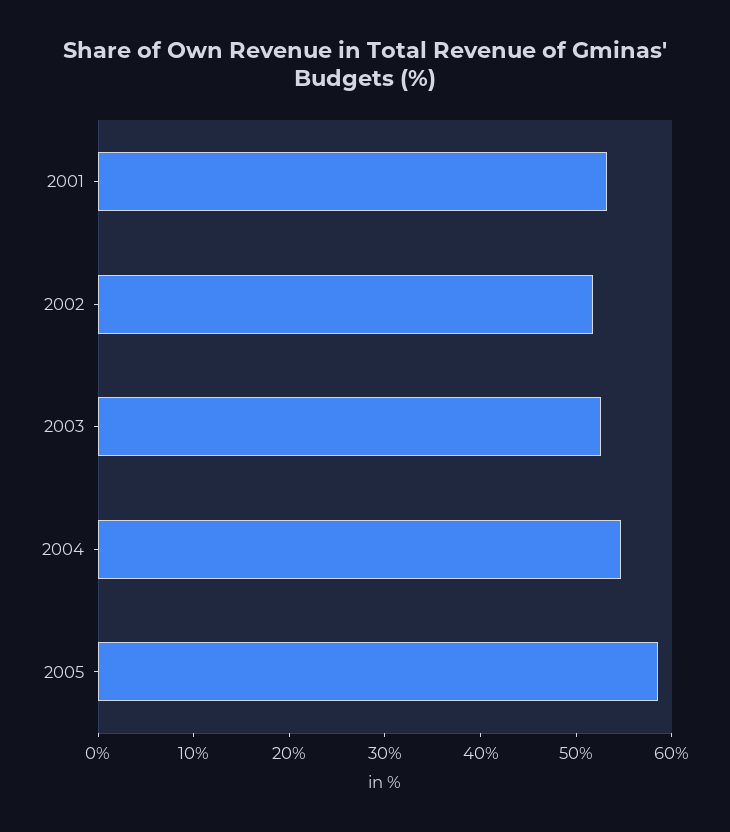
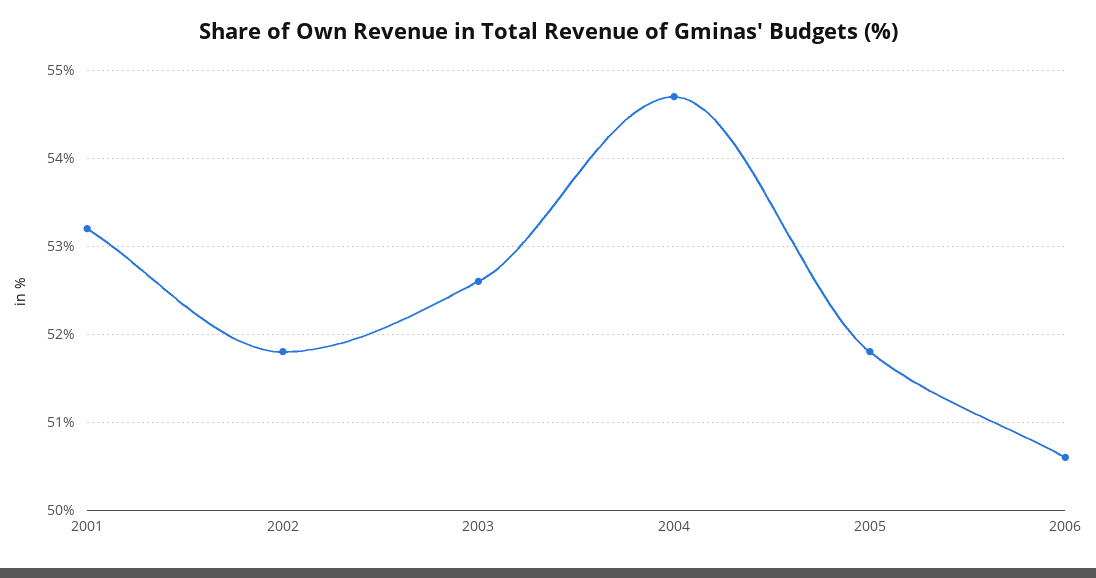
2005: 58 -> 51.8
2006: none -> 50.6

